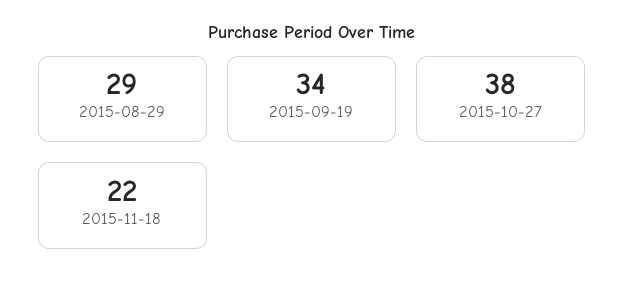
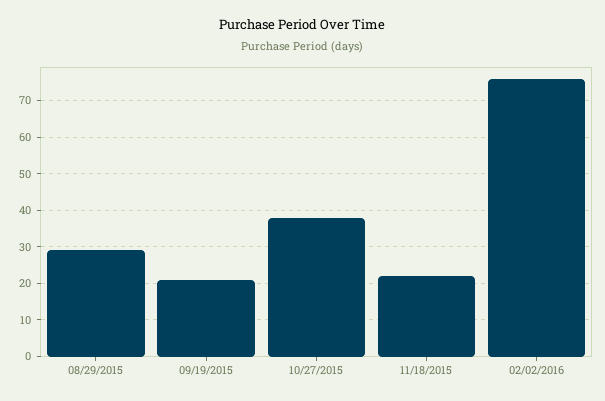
2015-09-19: 34 -> 20
02/02/2016: none -> 75

